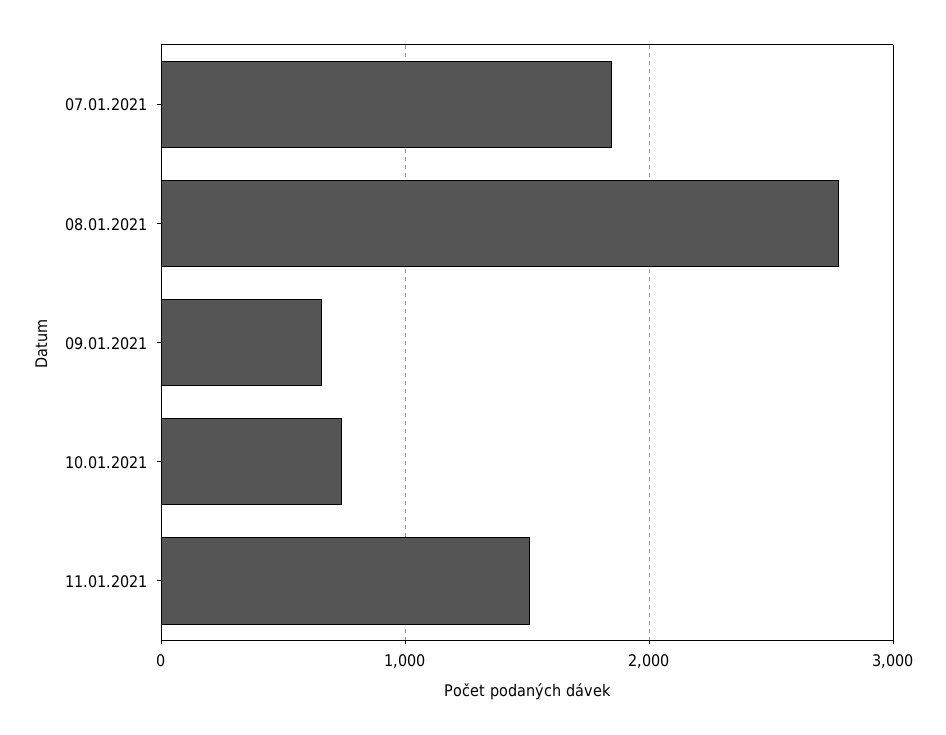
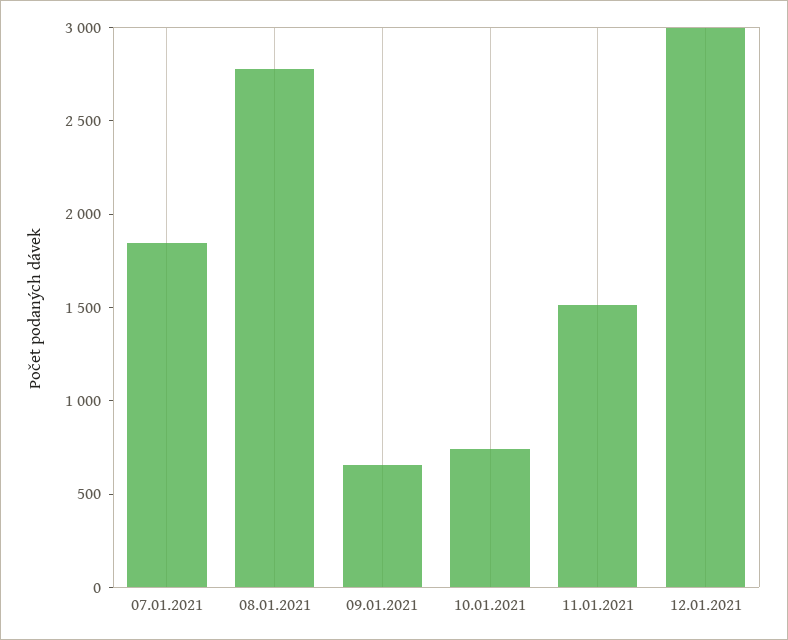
12.01.2021: none -> 3000

